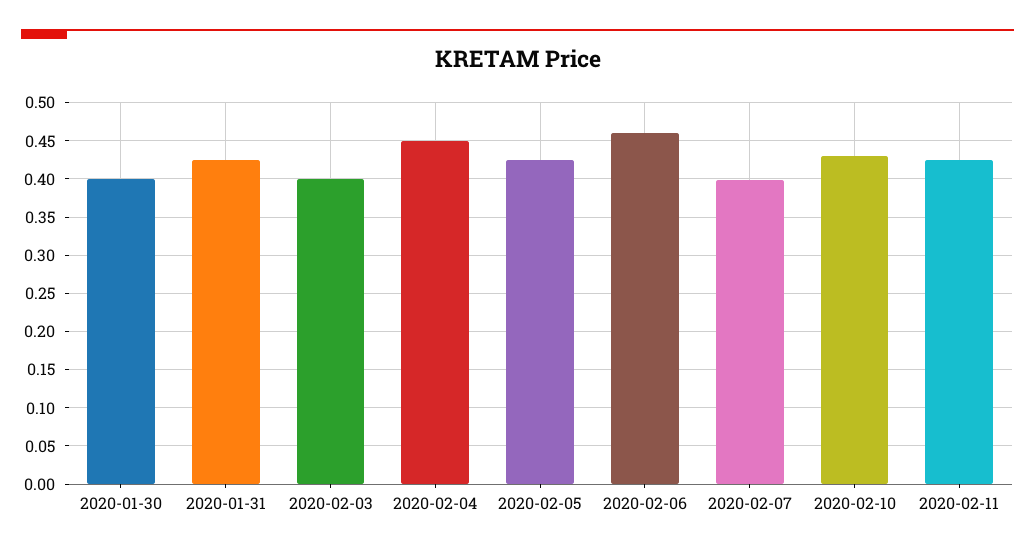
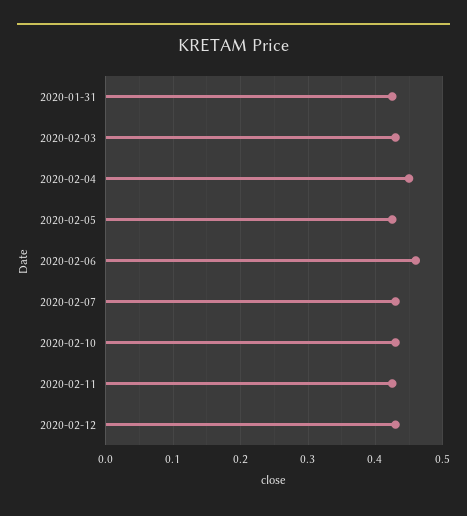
2020-01-30: 0.4 -> none
2020-02-03: 0.4 -> 0.43
2020-02-07: 0.4 -> 0.43
2020-02-12: none -> 0.43

